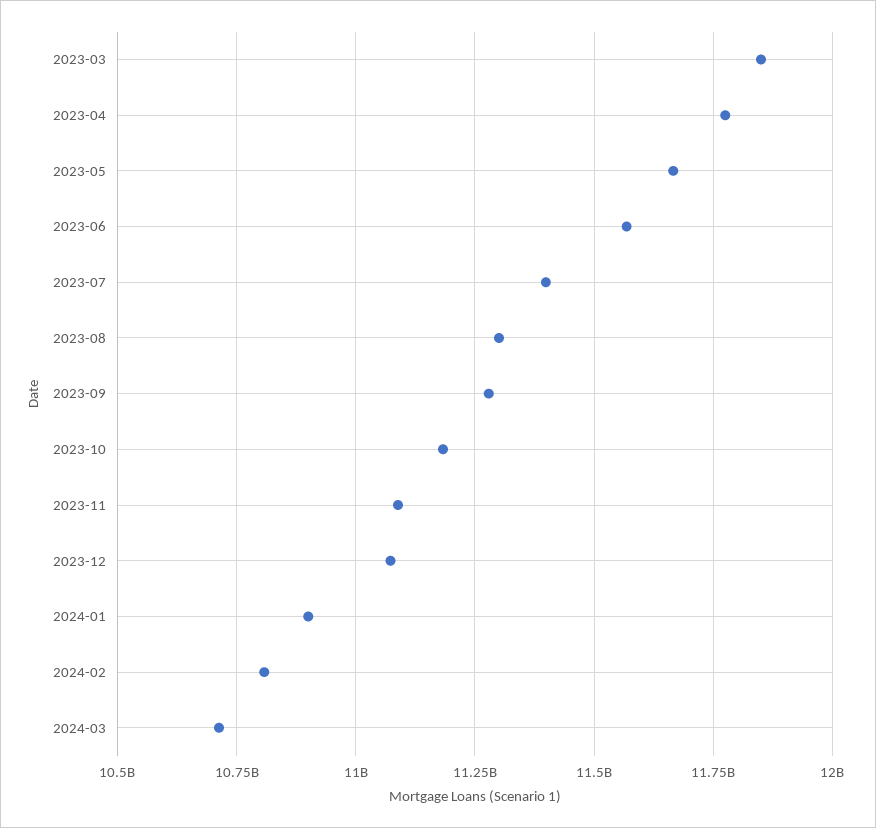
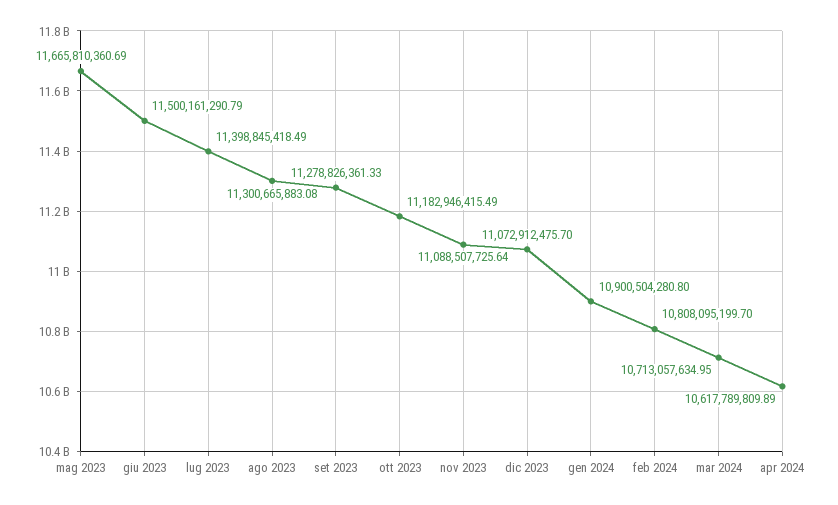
2023-03: 11850000000 -> none
2023-04: 11775000000 -> none
2023-06: 11575000000 -> 11500161290.79
apr 2024: none -> 10617789809.89

